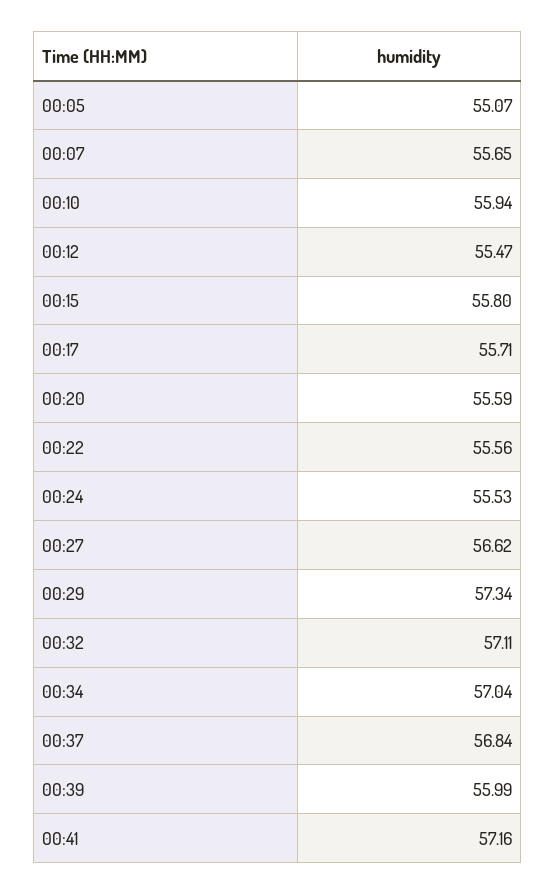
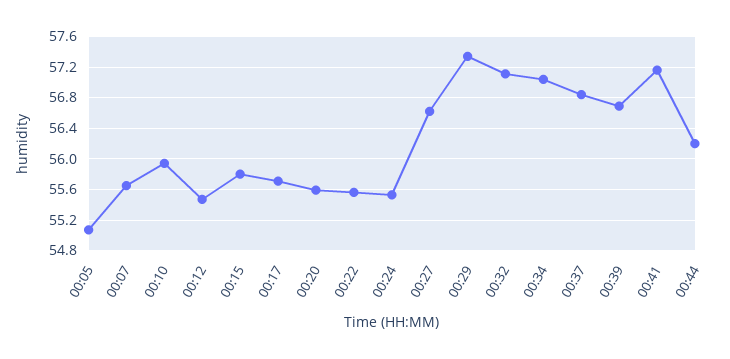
00:39: 55.99 -> 56.7
00:44: none -> 56.2

